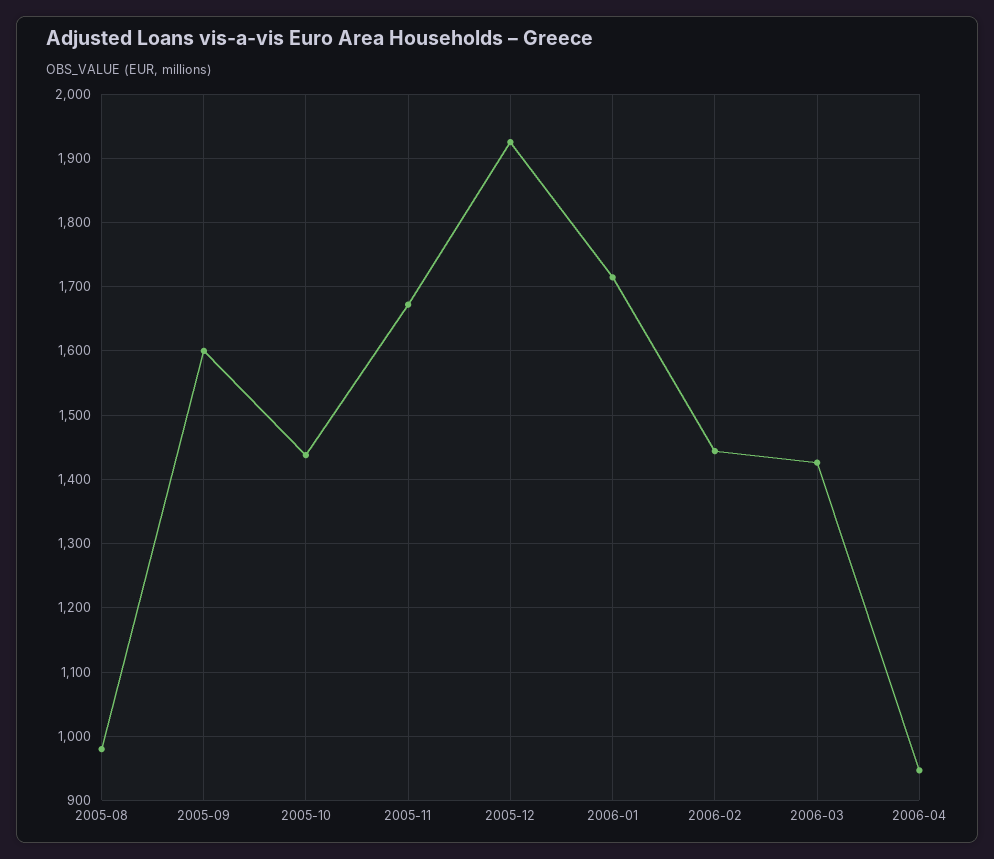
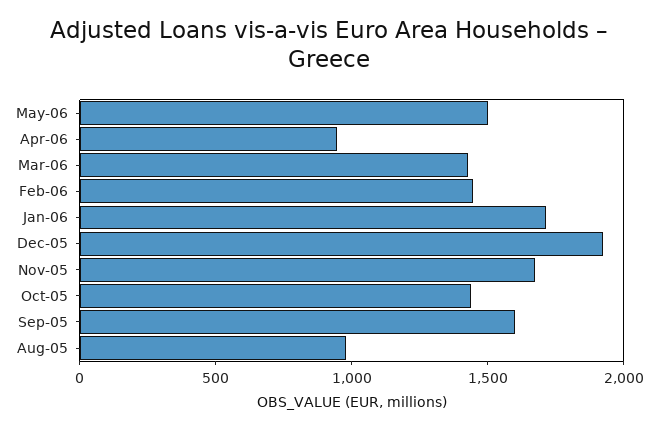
May-06: none -> 1500

